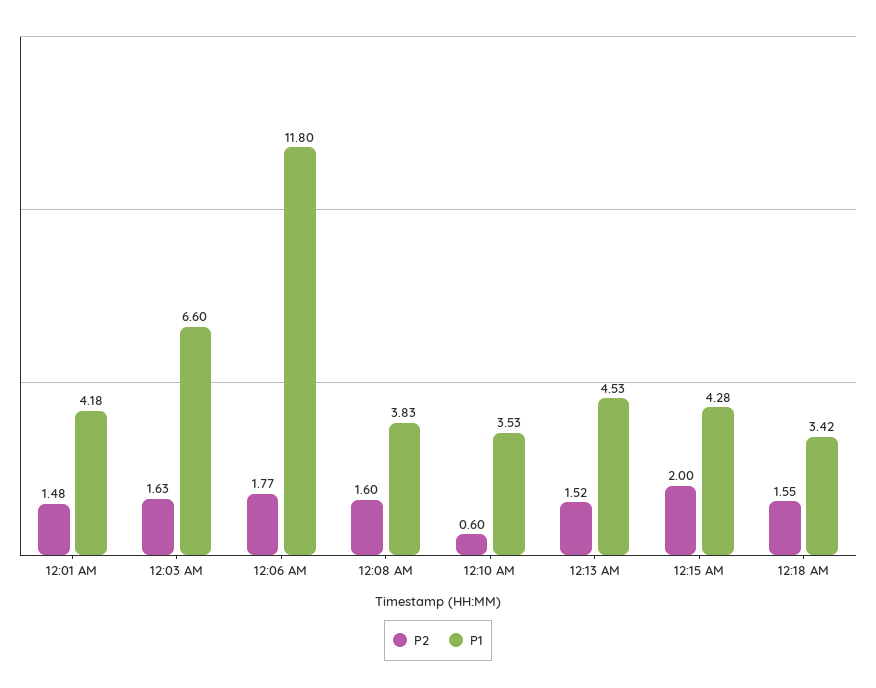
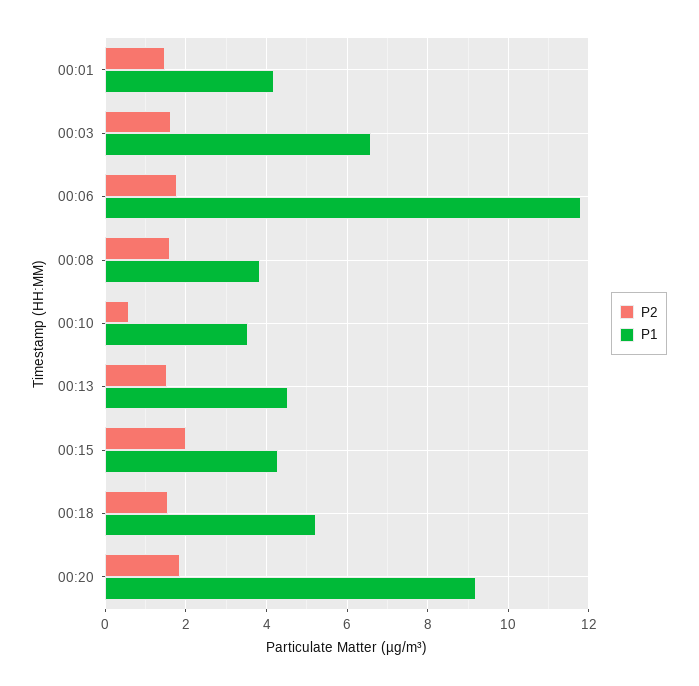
P1, 12:18 AM: 3.42 -> 5.2
P2, 00:20: none -> 1.8
P1, 00:20: none -> 9.2

